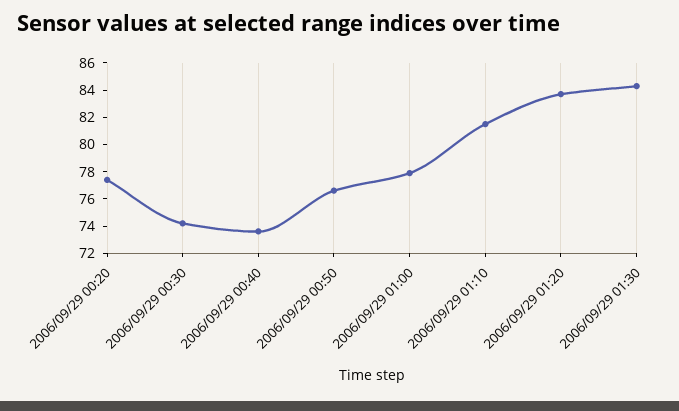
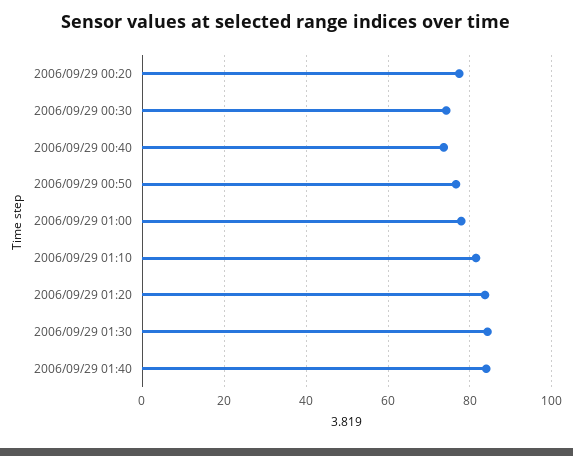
2006/09/29 01:40: none -> 84

